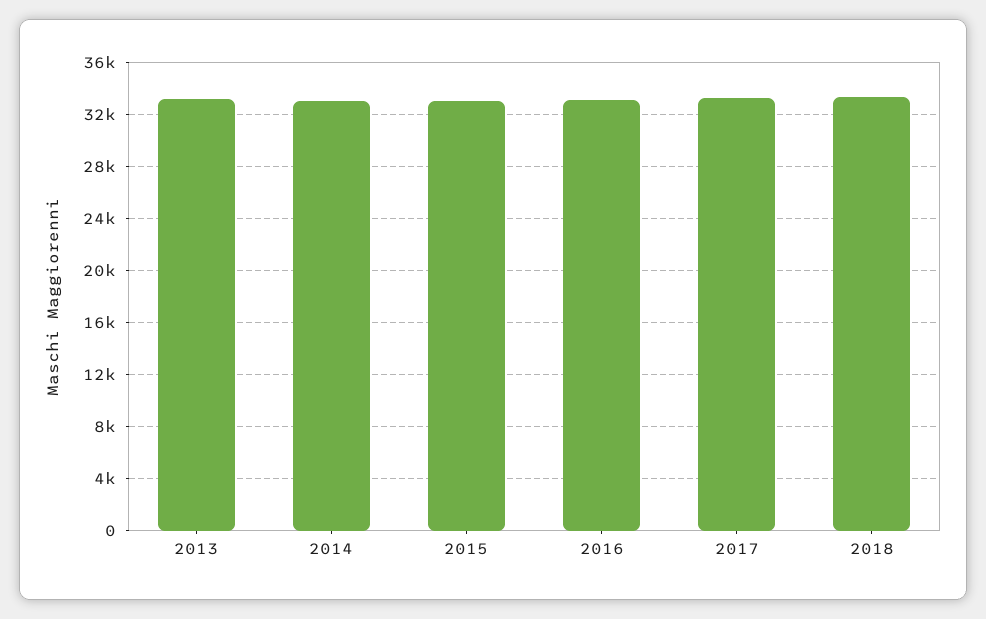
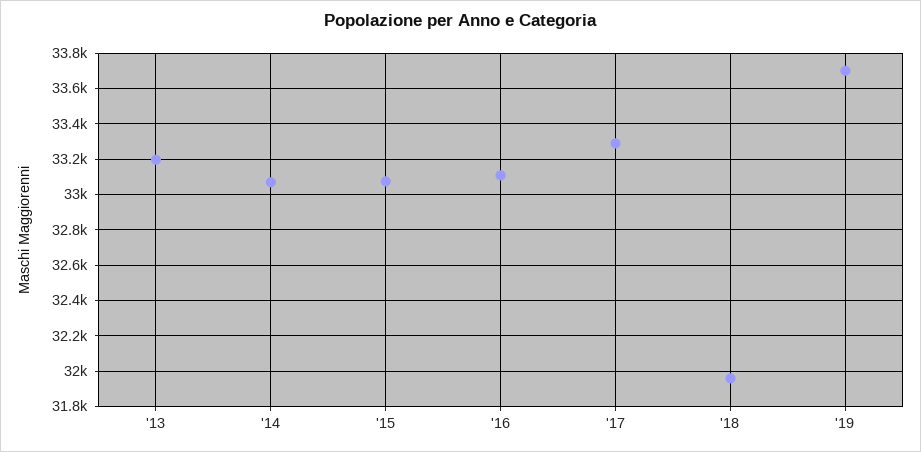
2018: 33500 -> 31950
'19: none -> 33700

